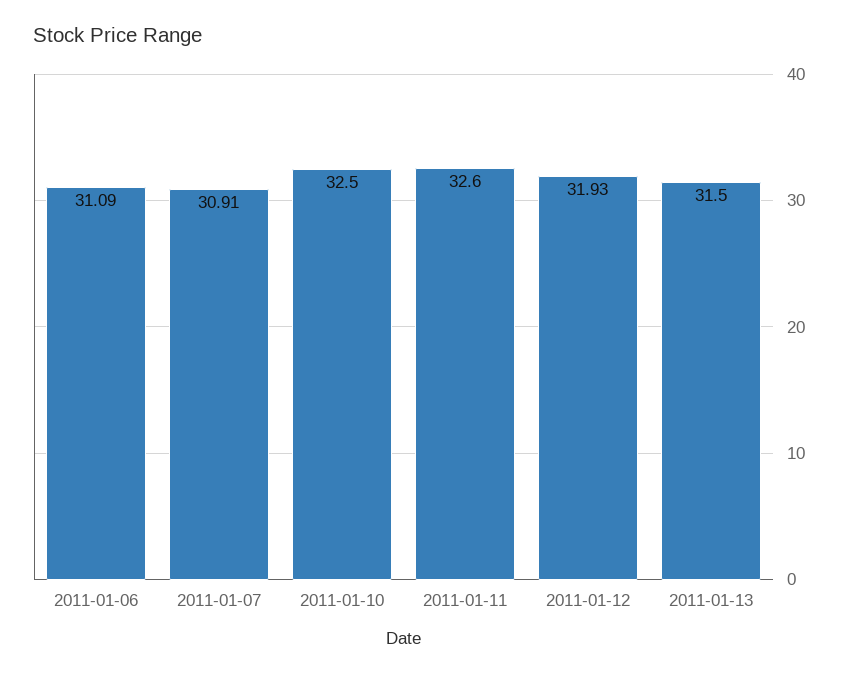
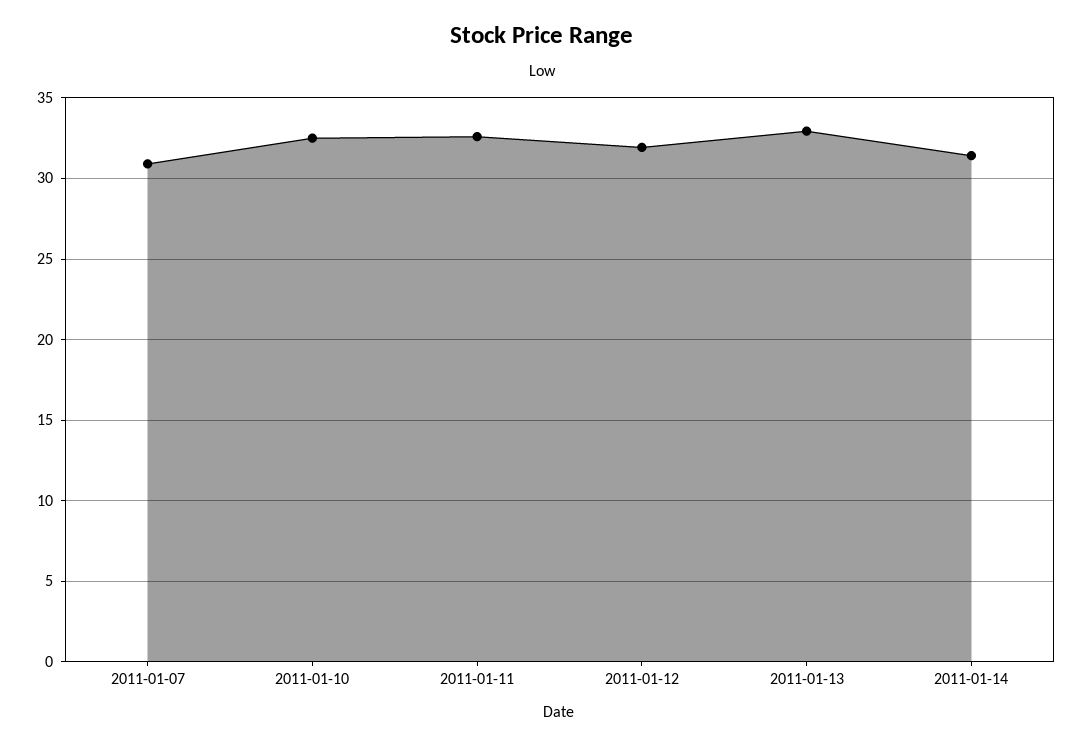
2011-01-06: 31.09 -> none
2011-01-13: 31.5 -> 33
2011-01-14: none -> 31.5

